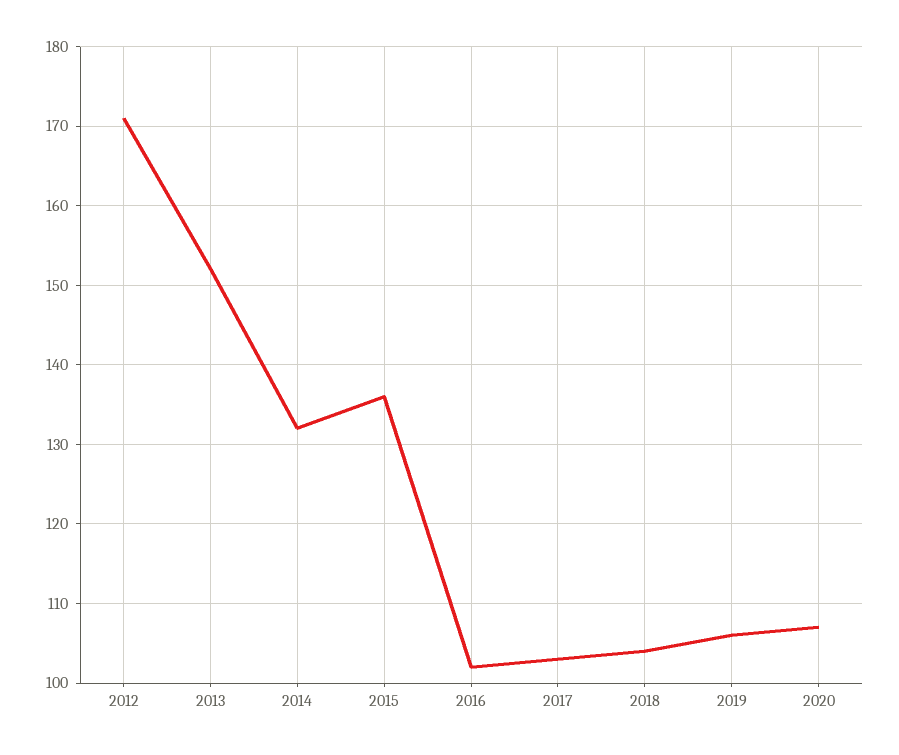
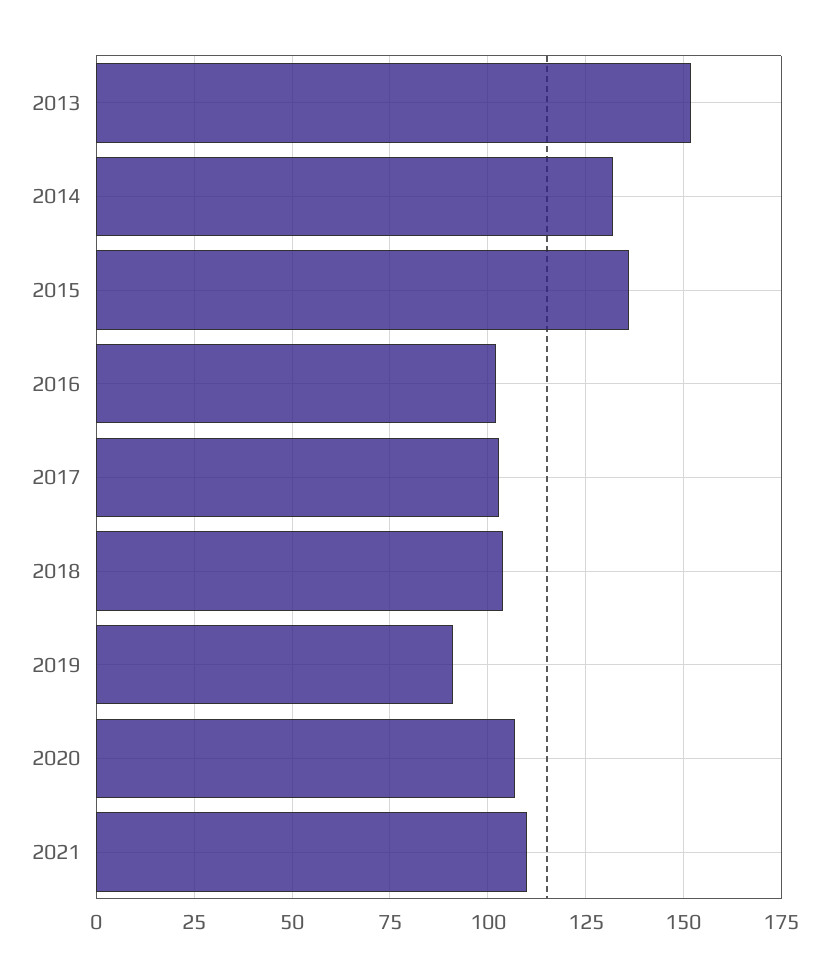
2012: 171 -> none
2019: 106 -> 90
2021: none -> 110

